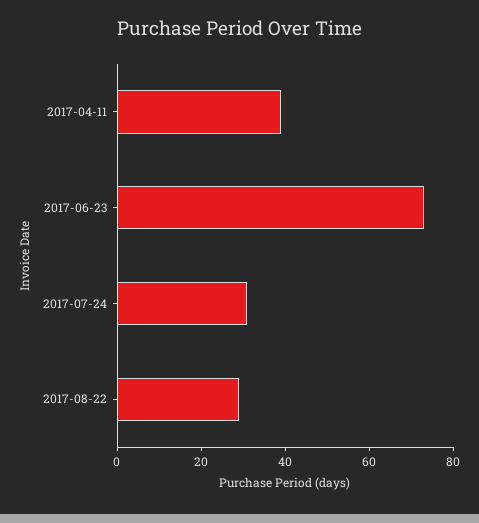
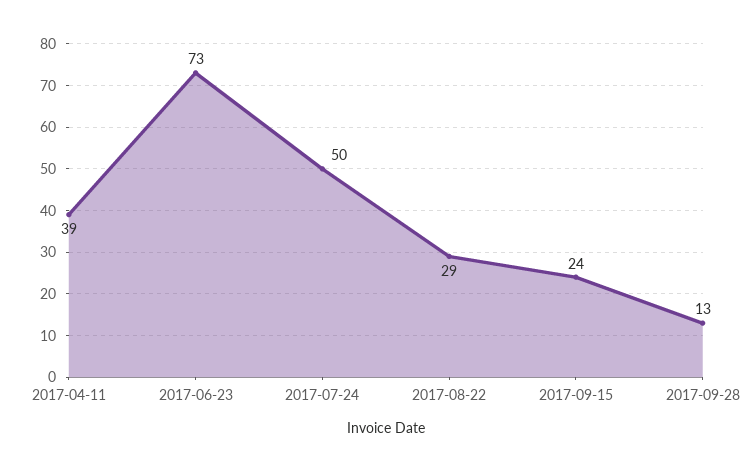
2017-07-24: 30 -> 50
2017-09-15: none -> 24
2017-09-28: none -> 13

